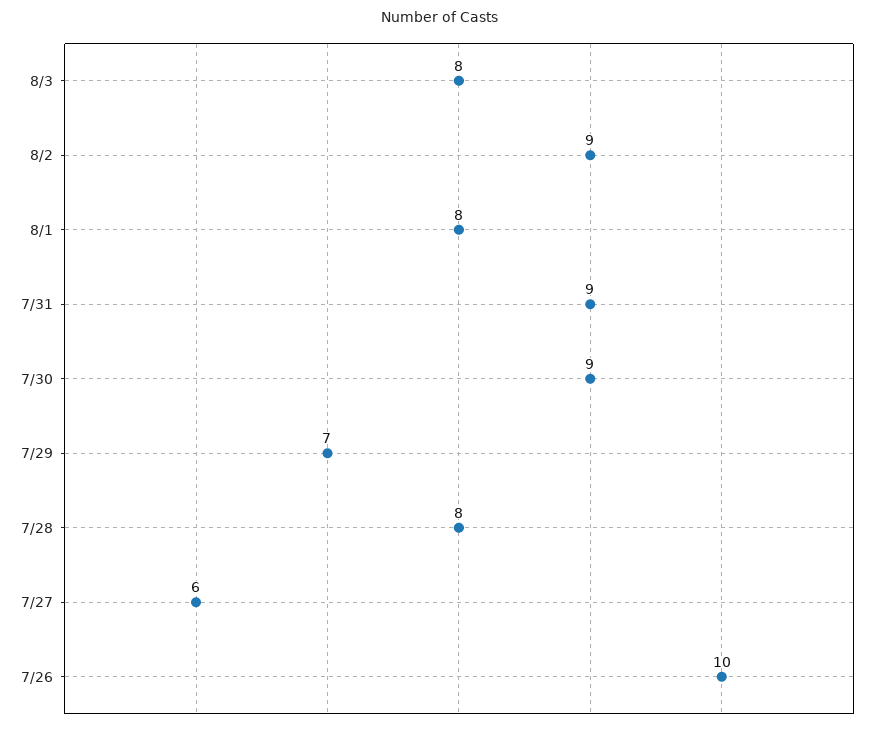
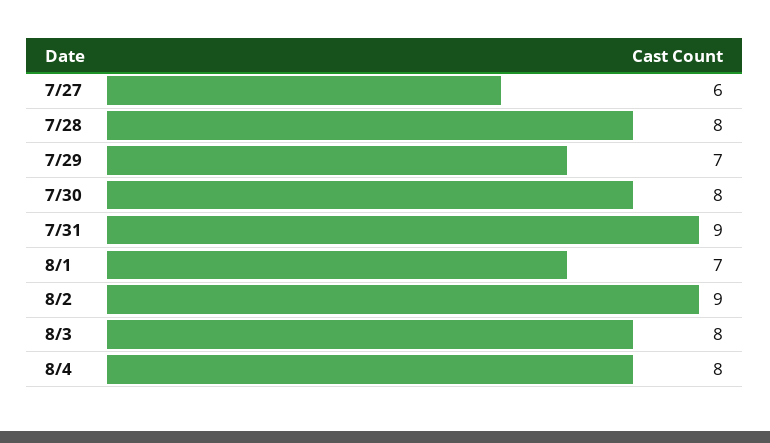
8/1: 8 -> 7
7/30: 9 -> 8
7/26: 10 -> none
8/4: none -> 8

